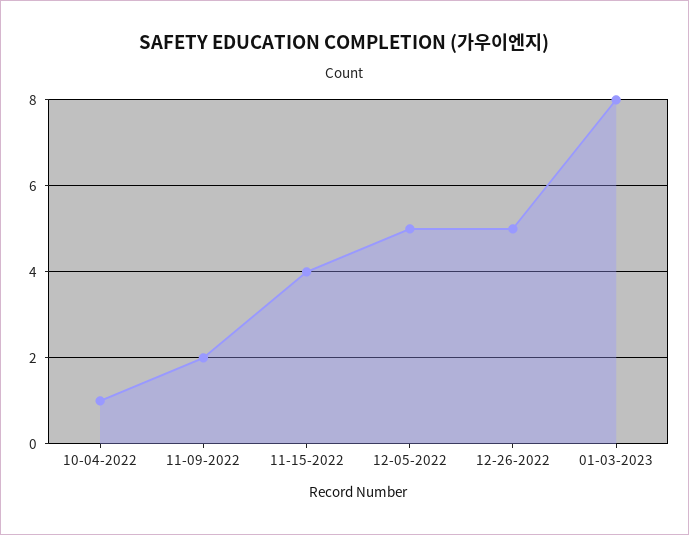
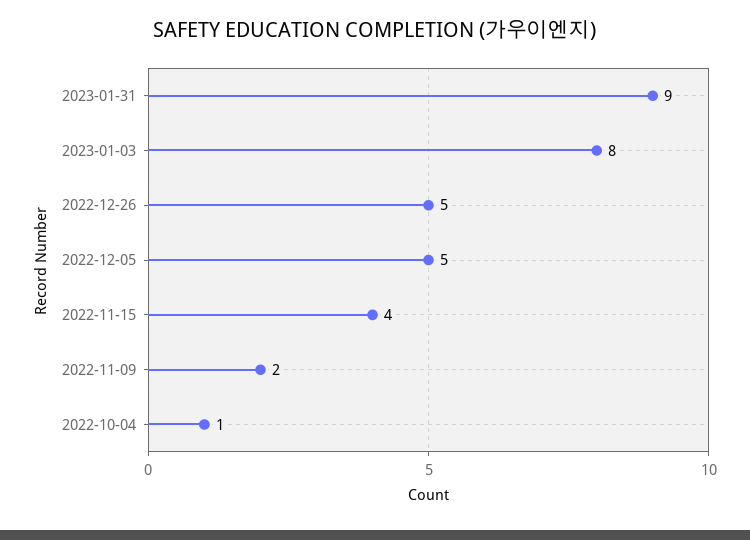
2023-01-31: none -> 9

